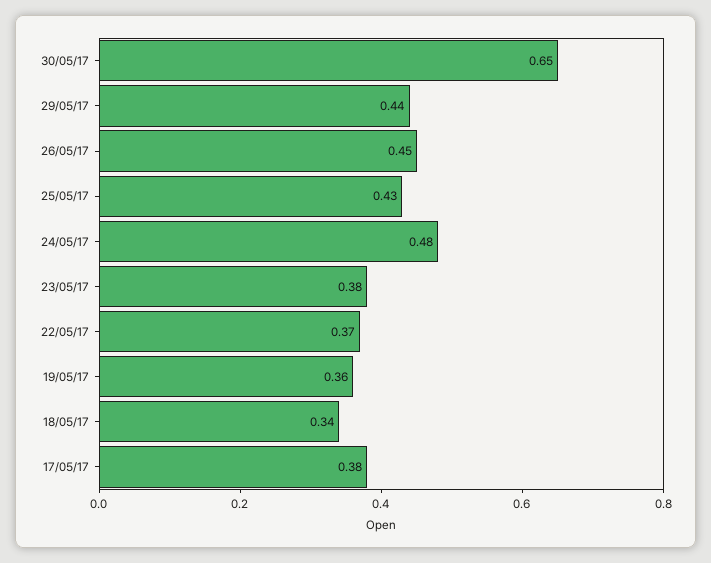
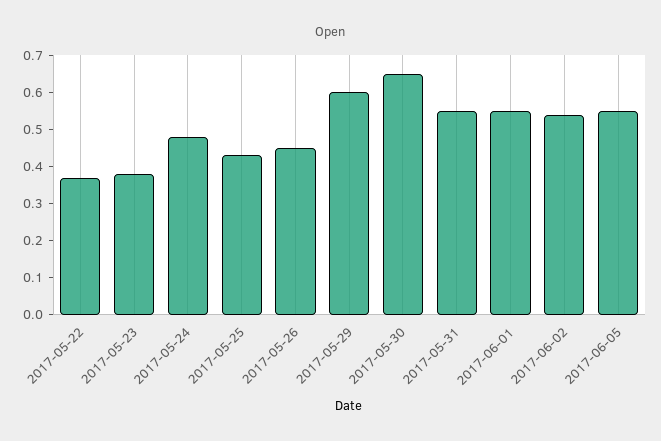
29/05/17: 0.44 -> 0.6
19/05/17: 0.36 -> none
18/05/17: 0.34 -> none
17/05/17: 0.38 -> none
2017-05-31: none -> 0.55
2017-06-01: none -> 0.55
2017-06-02: none -> 0.55
2017-06-05: none -> 0.55

